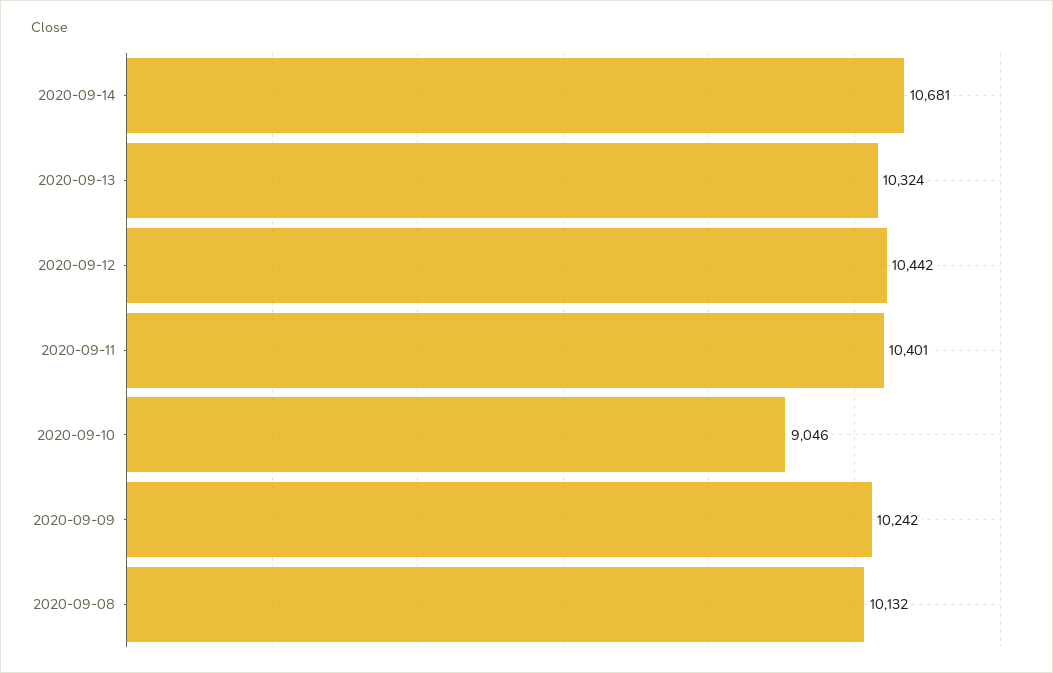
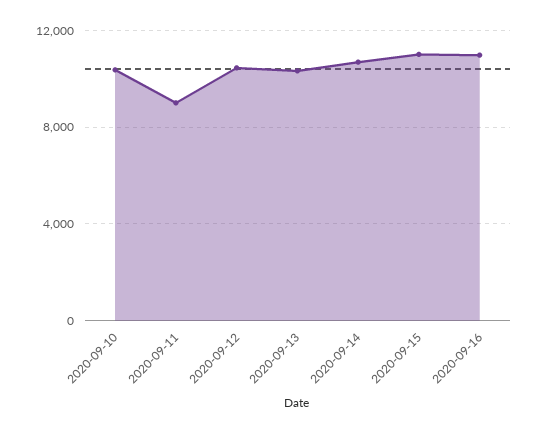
2020-09-11: 10401 -> 9000
2020-09-10: 9046 -> 10500
2020-09-09: 10242 -> none
2020-09-08: 10132 -> none
2020-09-15: none -> 11000
2020-09-16: none -> 11000

